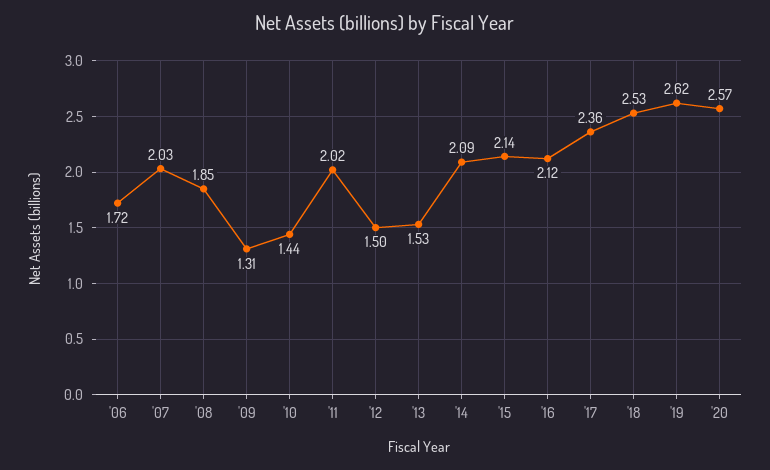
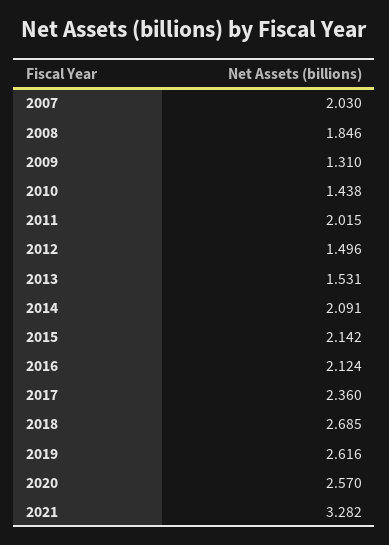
'06: 1.72 -> none
'18: 2.53 -> 2.685
2021: none -> 3.282

